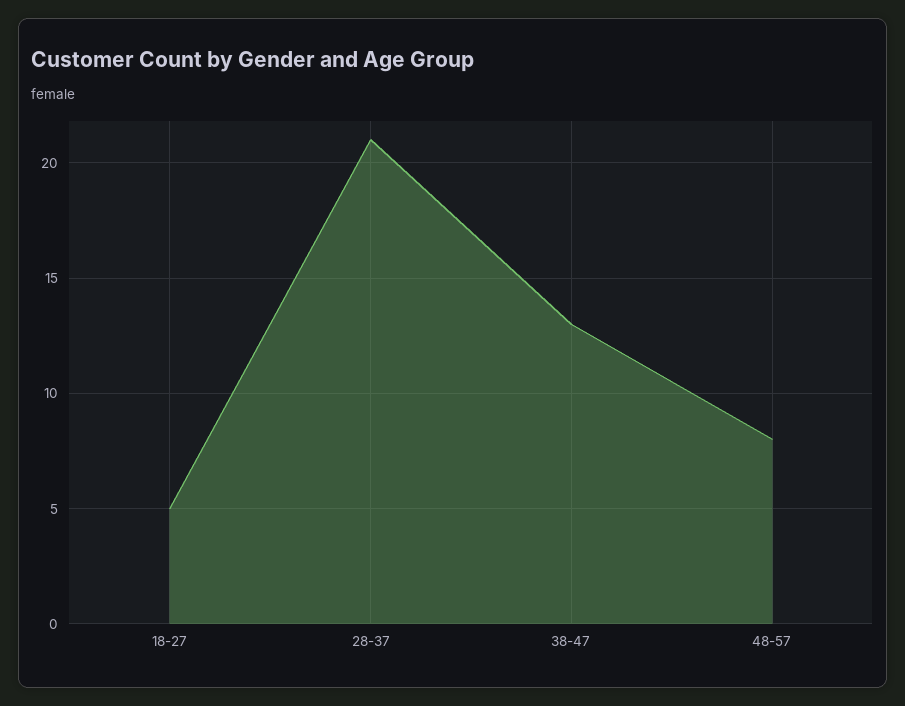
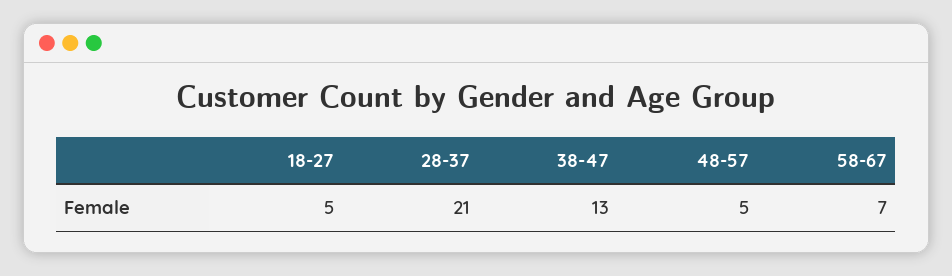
48-57: 8 -> 5
58-67: none -> 7

